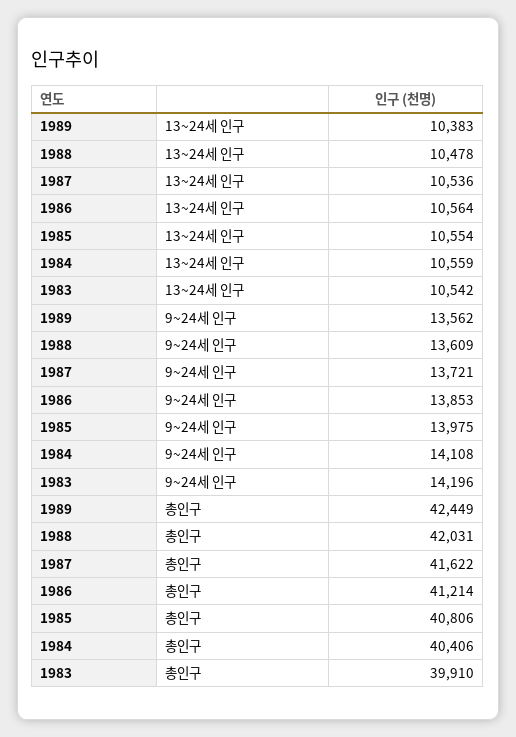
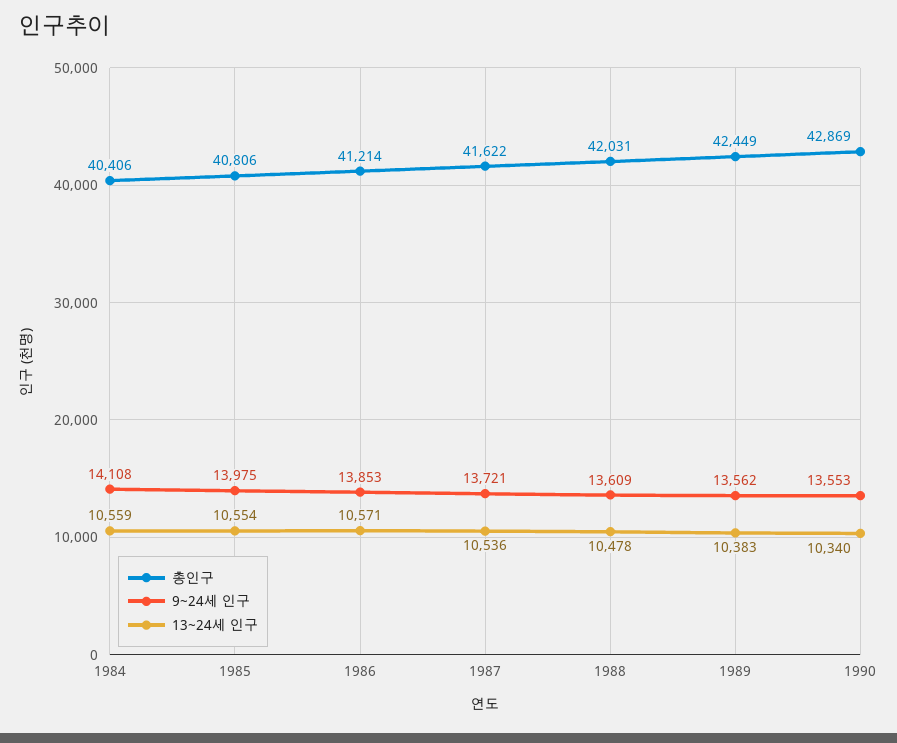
13~24세 인구, 1986: 10564 -> 10571
13~24세 인구, 1983: 10542 -> none
9~24세 인구, 1983: 14196 -> none
총인구, 1983: 39910 -> none
총인구, 1990: none -> 42869
9~24세 인구, 1990: none -> 13553
13~24세 인구, 1990: none -> 10340

